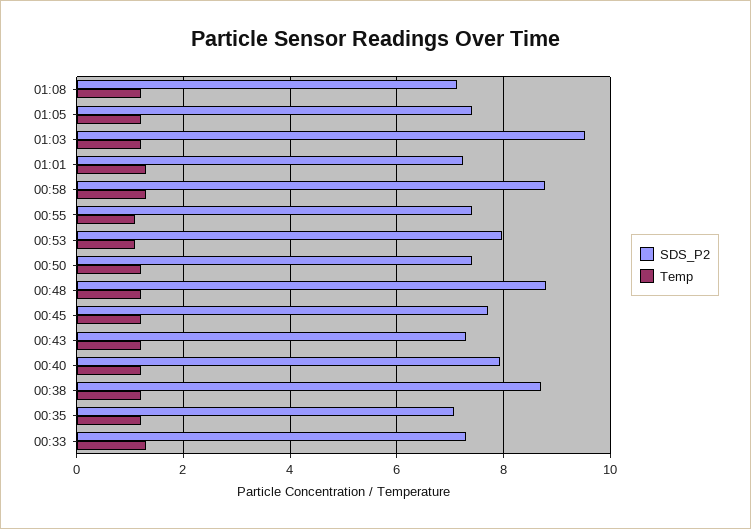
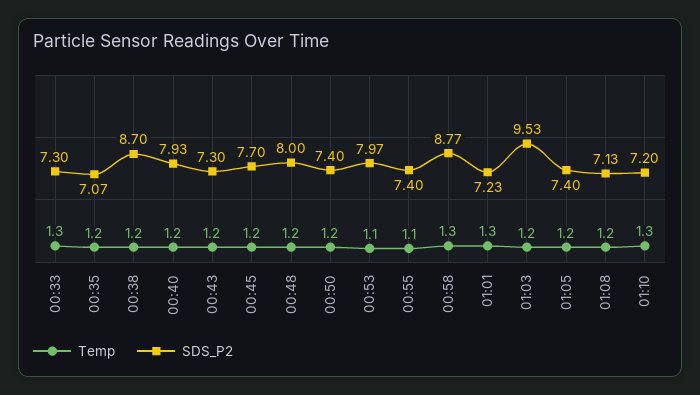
SDS_P2, 00:48: 8.8 -> 8
Temp, 01:10: none -> 1.3
SDS_P2, 01:10: none -> 7.2

